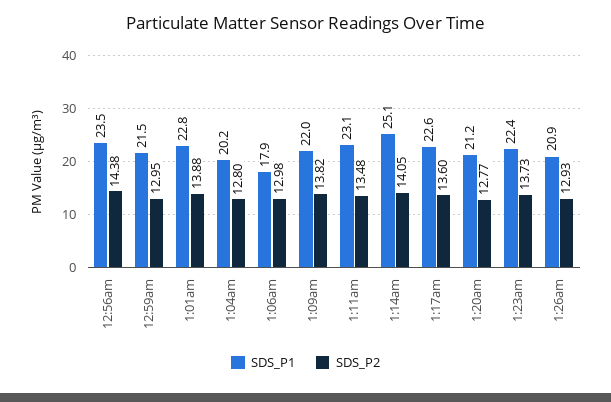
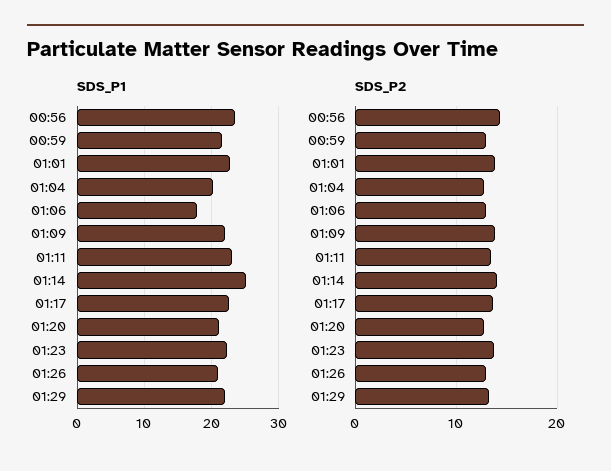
SDS_P1, 01:29: none -> 22
SDS_P2, 01:29: none -> 13

